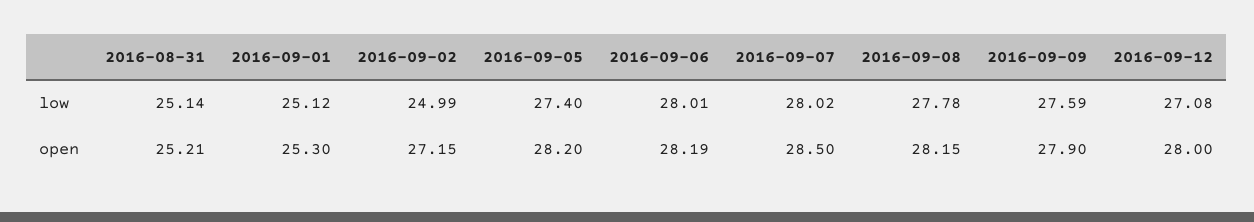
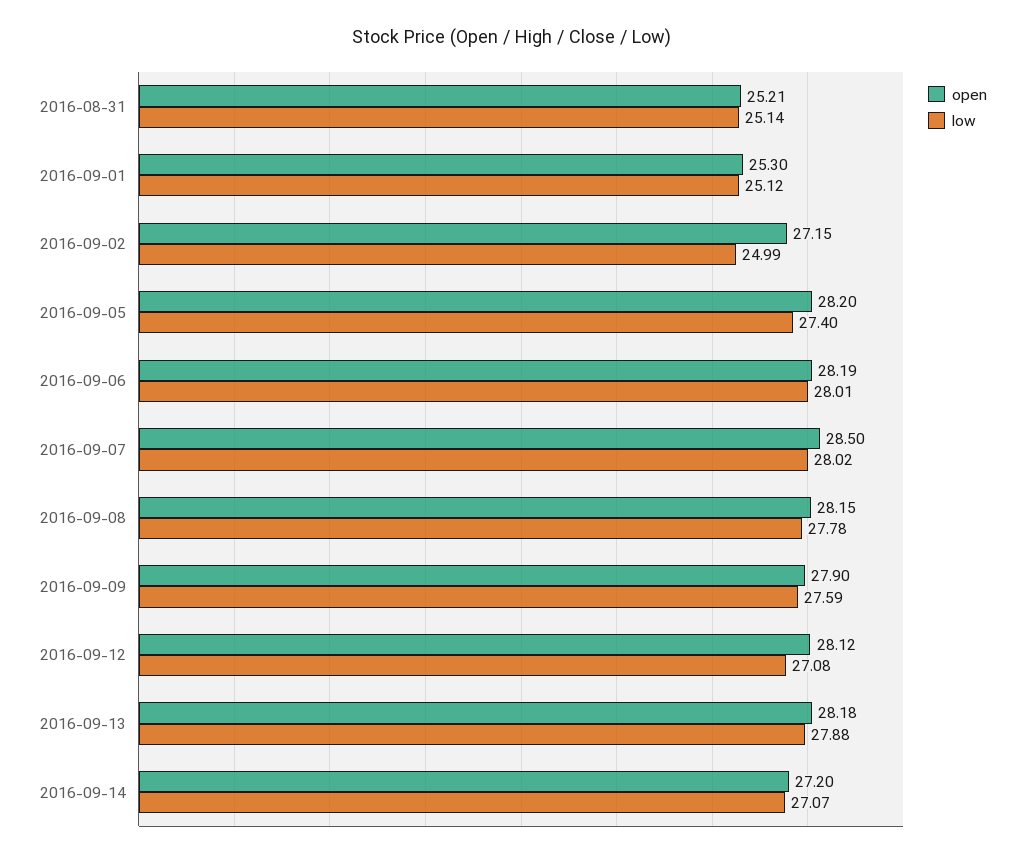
open, 2016-09-12: 28 -> 28.12
open, 2016-09-13: none -> 28.18
low, 2016-09-13: none -> 27.88
open, 2016-09-14: none -> 27.2
low, 2016-09-14: none -> 27.07

